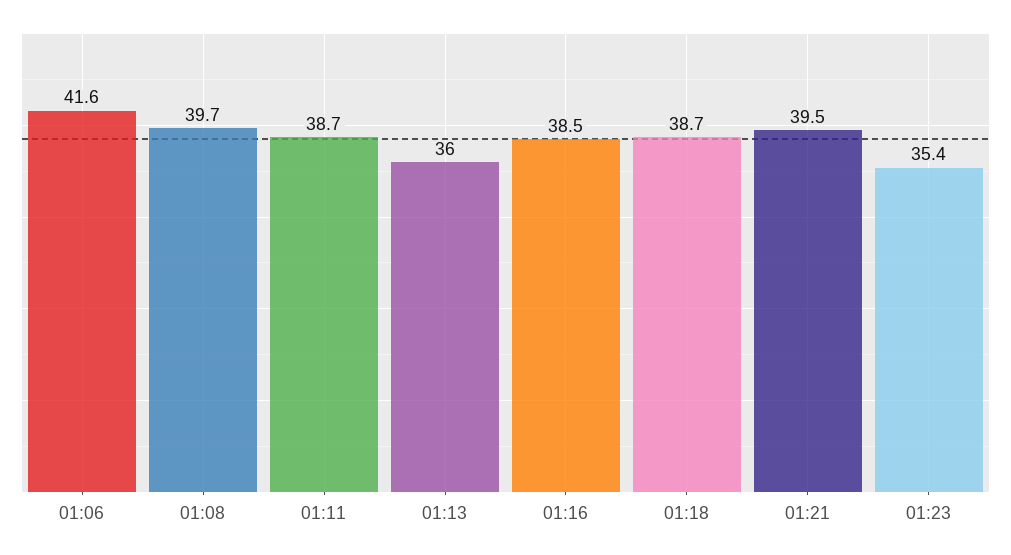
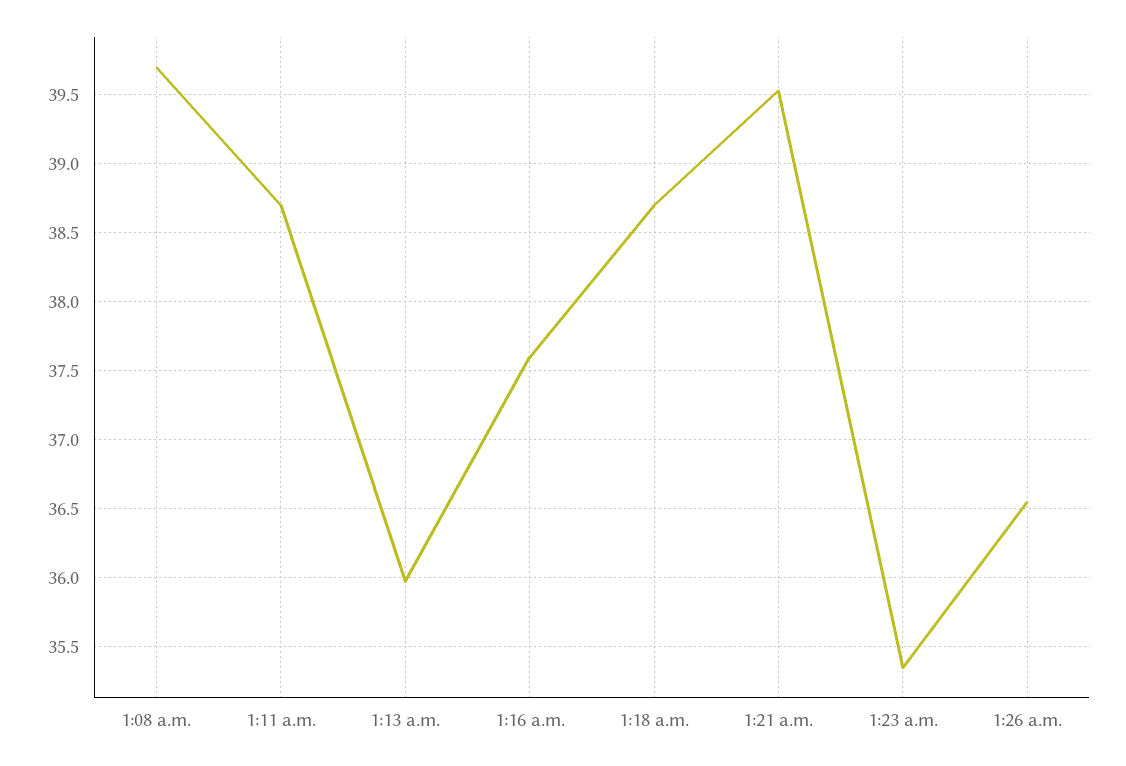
01:06: 41.6 -> none
01:16: 38.5 -> 37.6
1:26 a.m.: none -> 36.55

